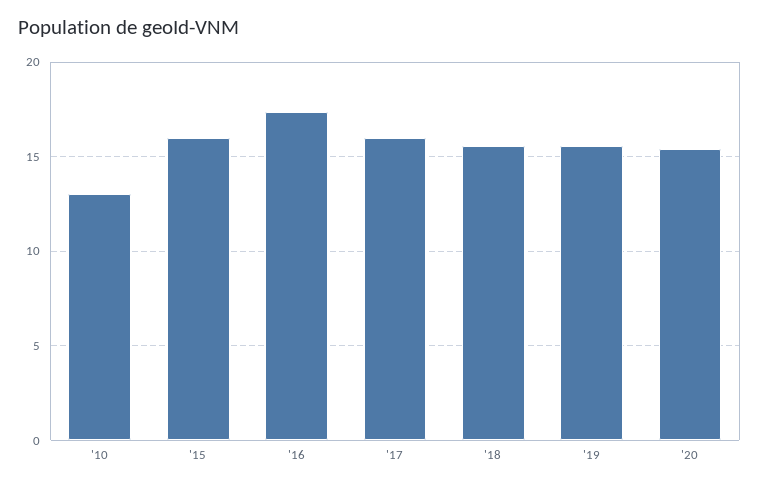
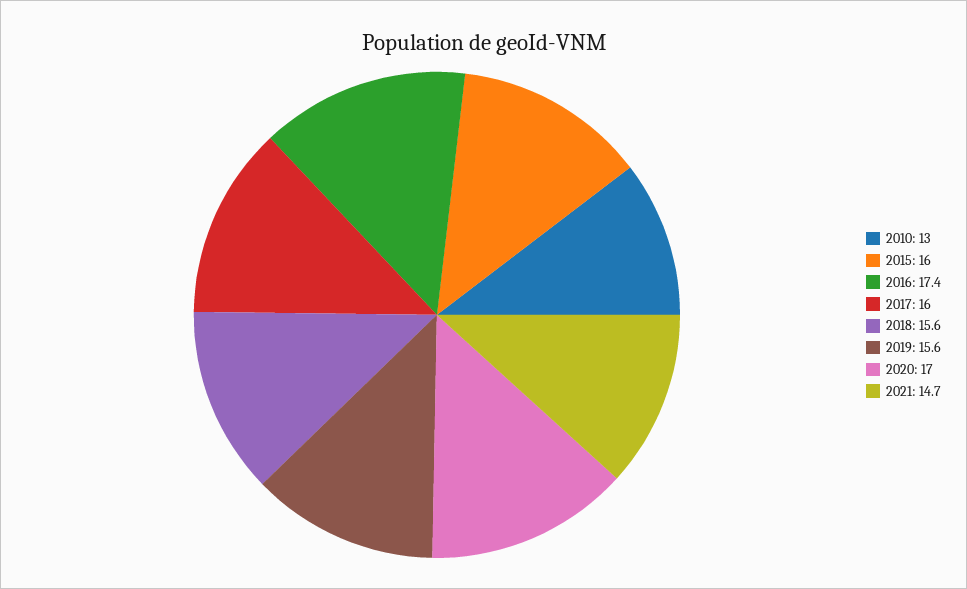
'20: 15.5 -> 17
2021: none -> 14.7

